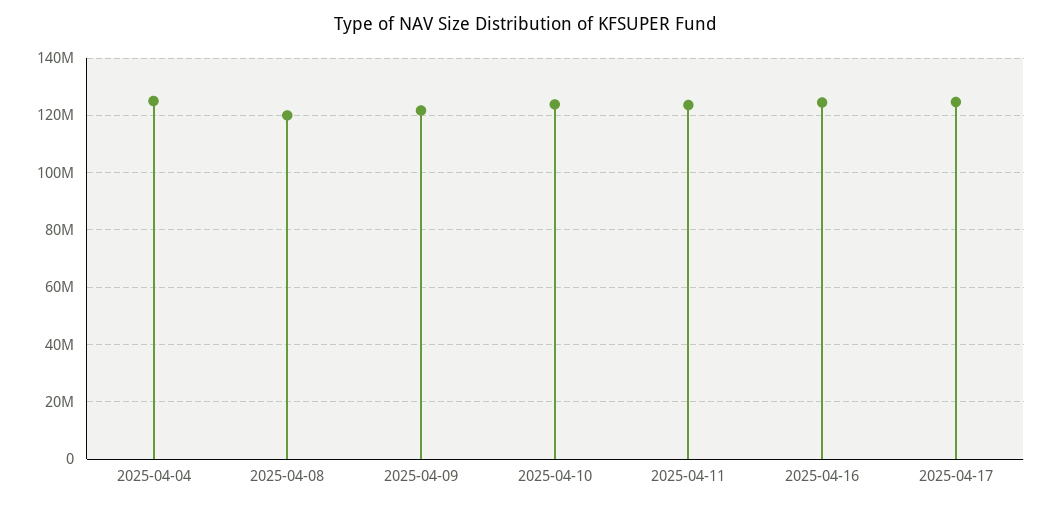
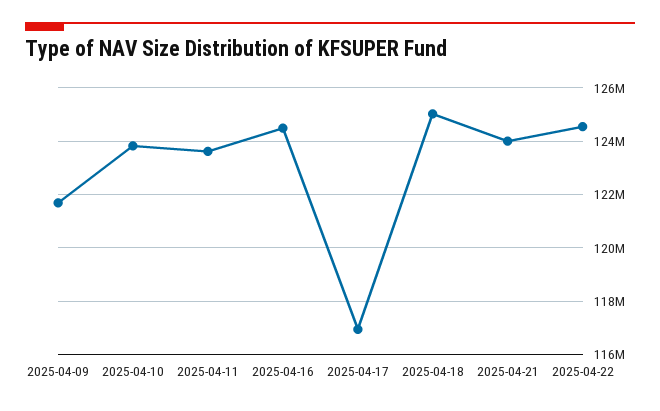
2025-04-04: 125000000 -> none
2025-04-08: 120000000 -> none
2025-04-17: 125000000 -> 117000000
2025-04-18: none -> 125000000
2025-04-21: none -> 124000000
2025-04-22: none -> 124500000

